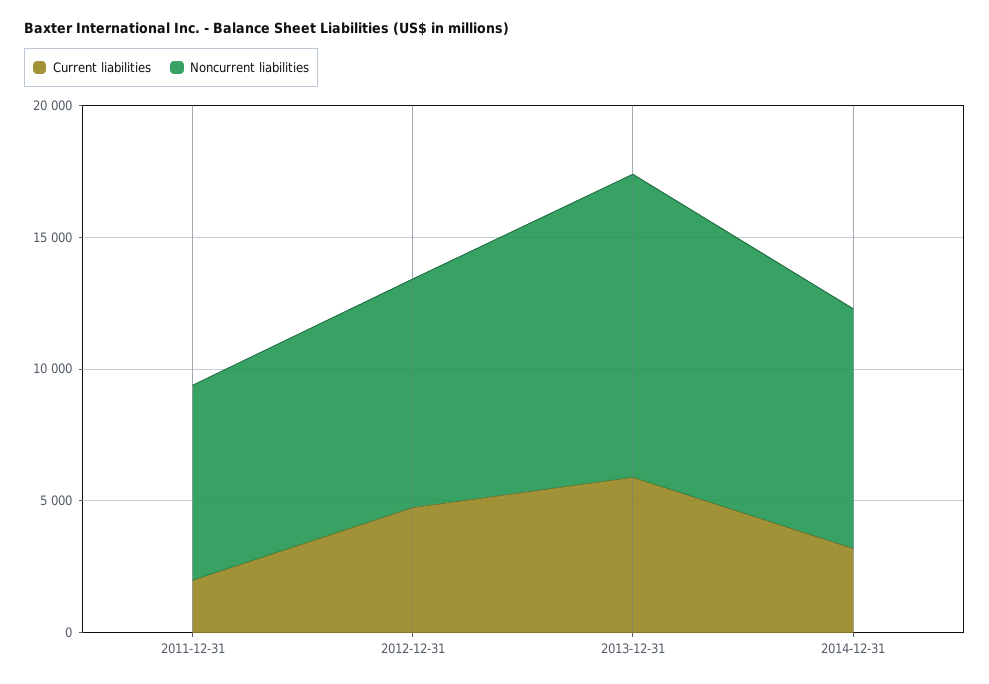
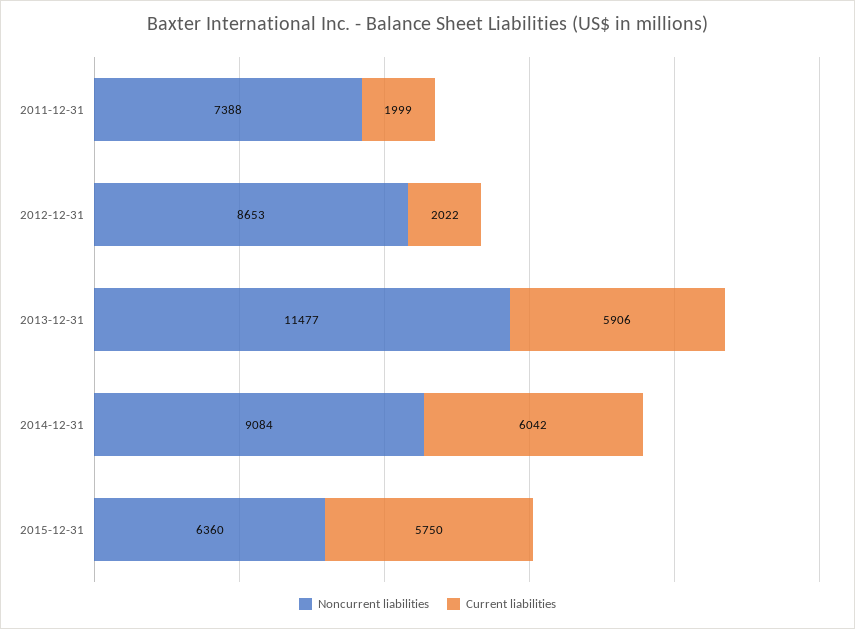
Current liabilities, 2012-12-31: 5000 -> 2022
Current liabilities, 2014-12-31: 3000 -> 6042
Noncurrent liabilities, 2015-12-31: none -> 6360
Current liabilities, 2015-12-31: none -> 5750

